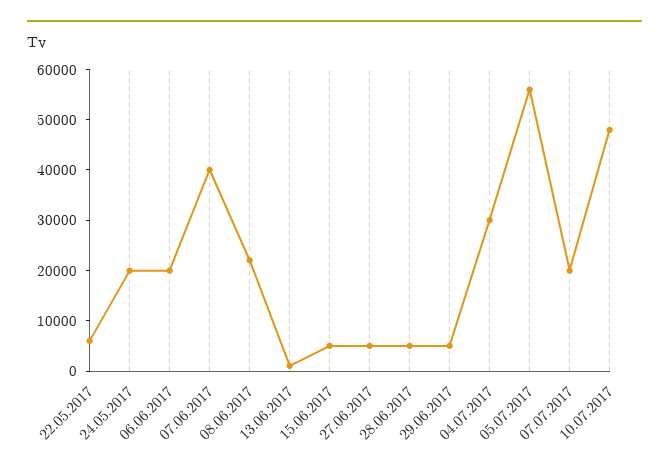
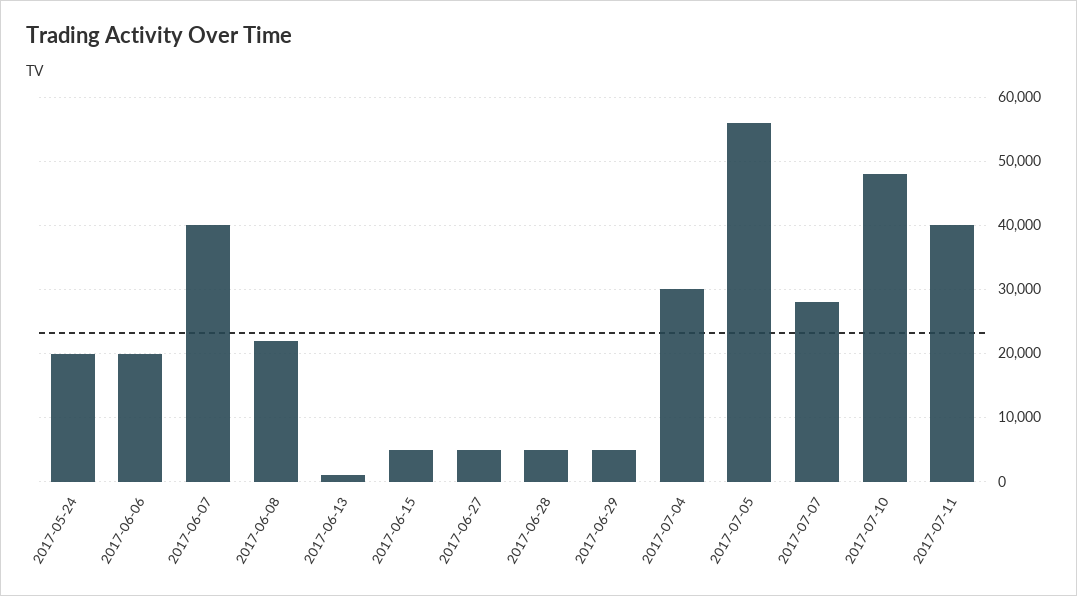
22.05.2017: 6000 -> none
07.07.2017: 20000 -> 28000
2017-07-11: none -> 40000

